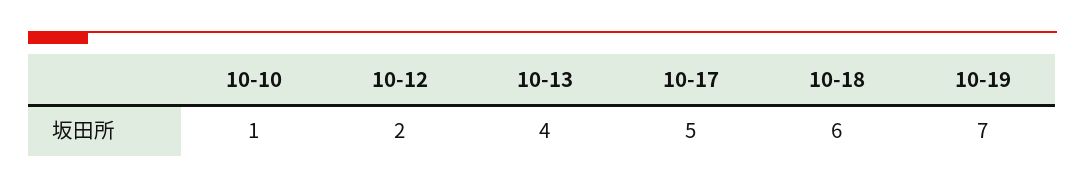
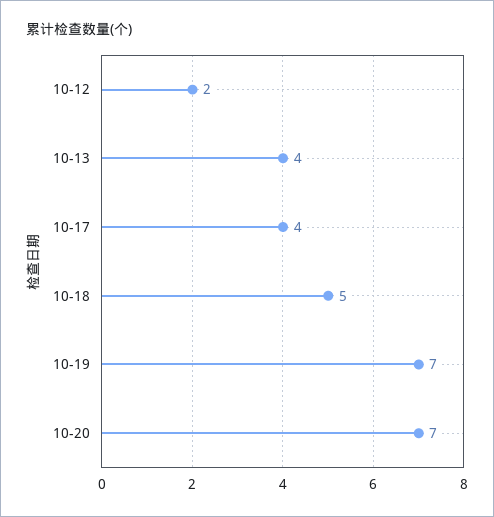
10-10: 1 -> none
10-17: 5 -> 4
10-18: 6 -> 5
10-20: none -> 7

